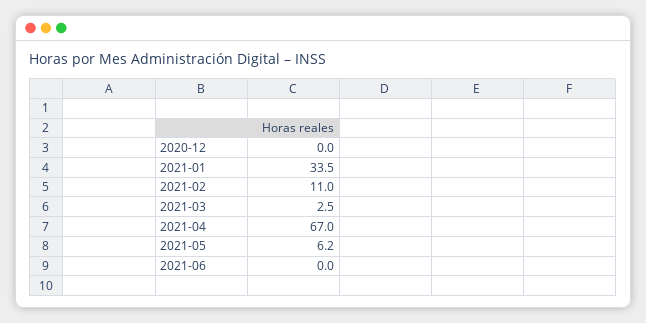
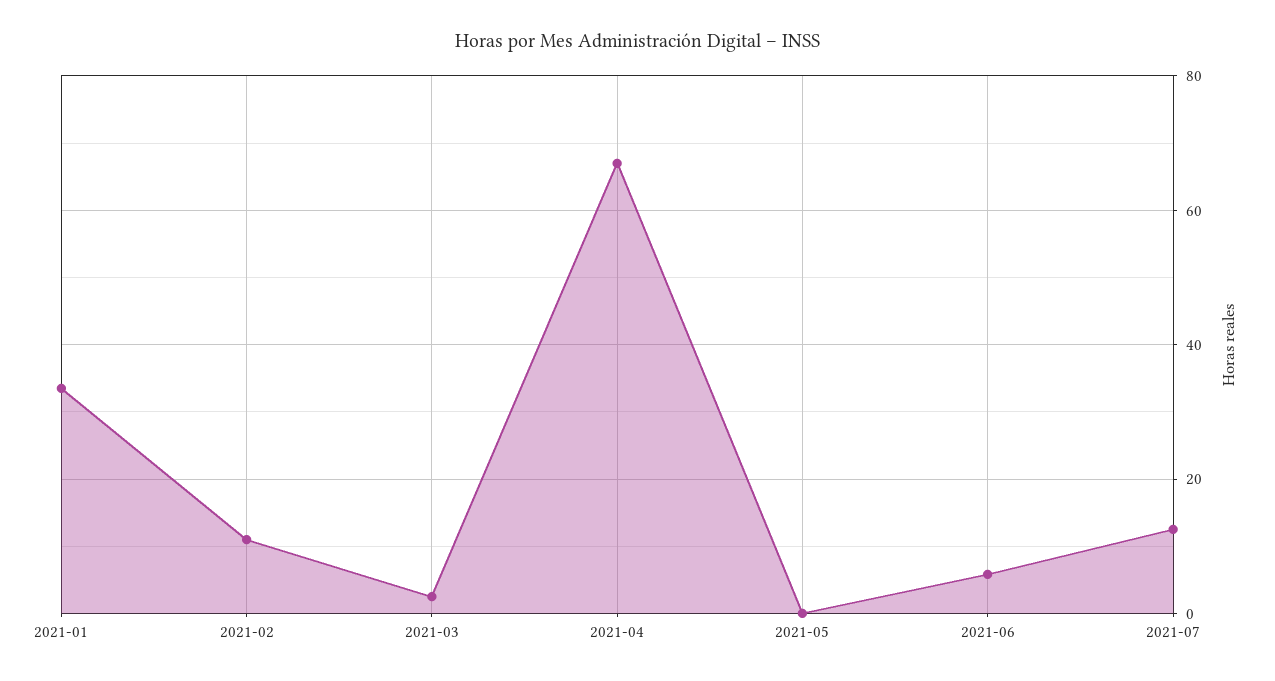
2020-12: 0 -> none
2021-05: 6.2 -> 0
2021-06: 0 -> 6
2021-07: none -> 12

